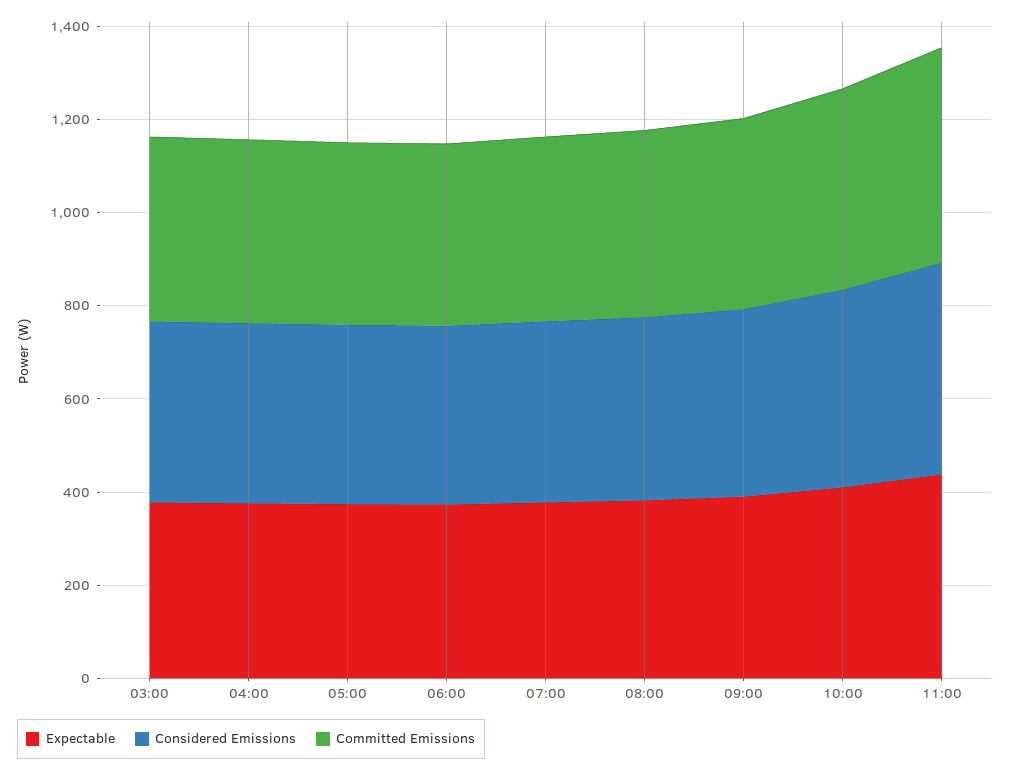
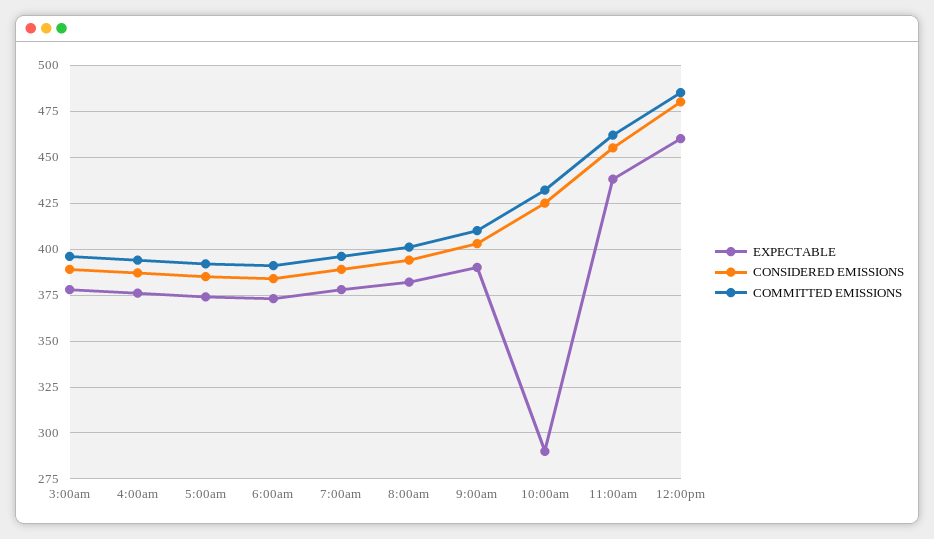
Expectable, 10:00: 400 -> 290
Expectable, 12:00pm: none -> 460
Considered Emissions, 12:00pm: none -> 480
Committed Emissions, 12:00pm: none -> 485

